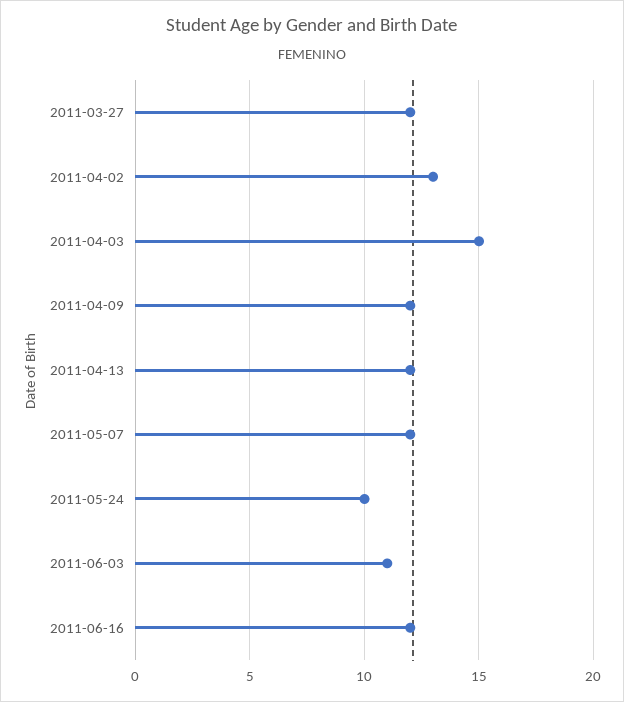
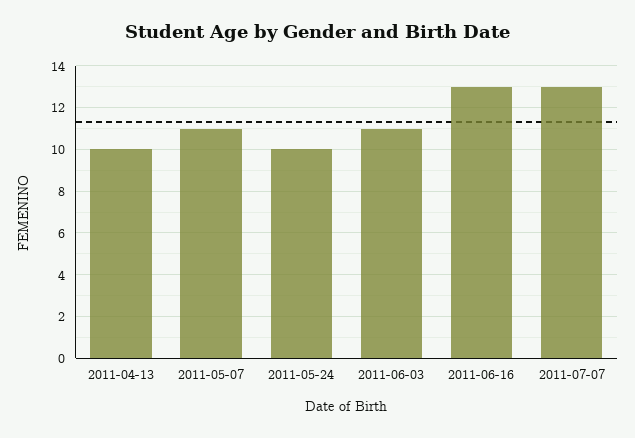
2011-03-27: 12 -> none
2011-04-02: 13 -> none
2011-04-03: 15 -> none
2011-04-09: 12 -> none
2011-04-13: 12 -> 10
2011-05-07: 12 -> 11
2011-06-16: 12 -> 13
2011-07-07: none -> 13

